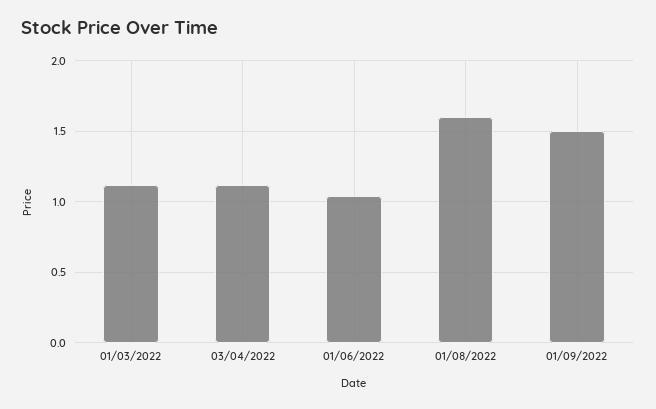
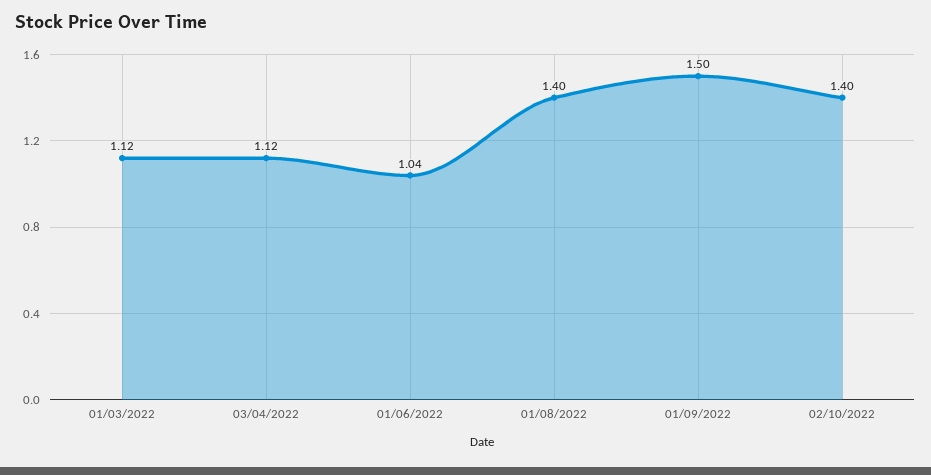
01/08/2022: 1.6 -> 1.4
02/10/2022: none -> 1.4

